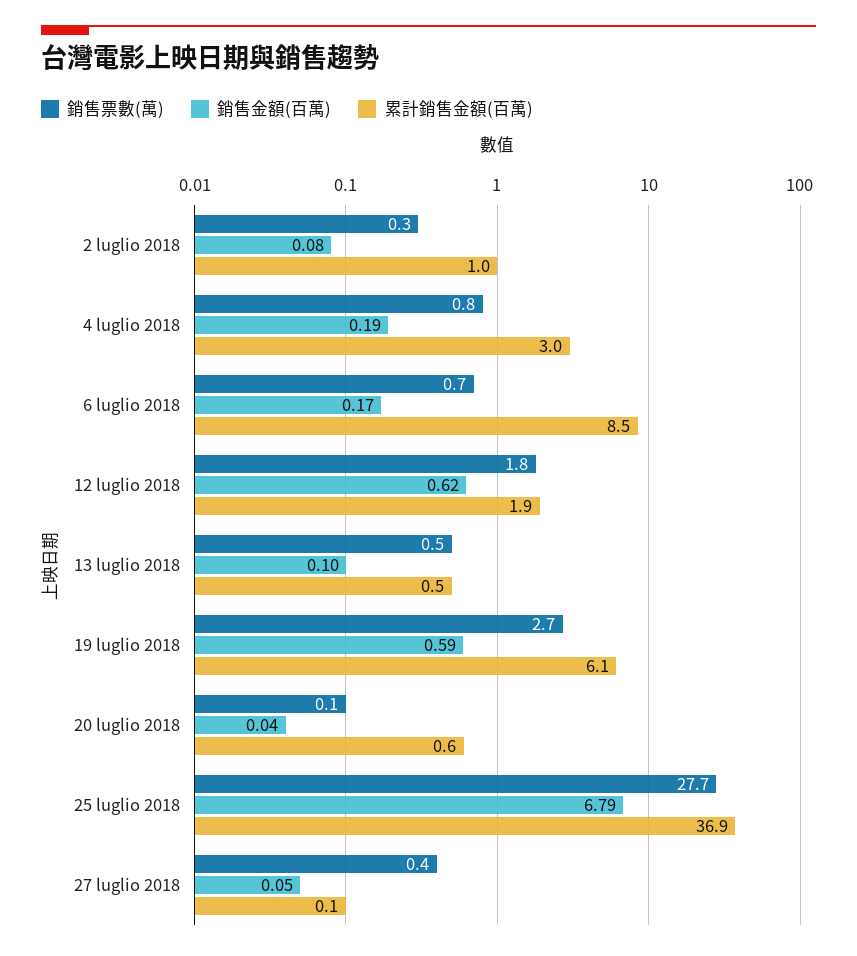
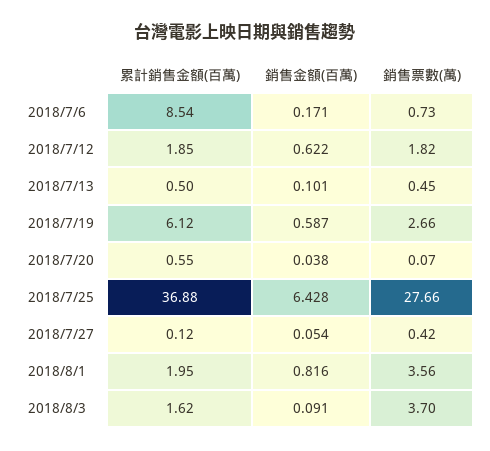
銷售票數(萬), 2 luglio 2018: 0.3 -> none
銷售金額(百萬), 2 luglio 2018: 0.08 -> none
累計銷售金額(百萬), 2 luglio 2018: 1 -> none
銷售票數(萬), 4 luglio 2018: 0.8 -> none
銷售金額(百萬), 4 luglio 2018: 0.19 -> none
累計銷售金額(百萬), 4 luglio 2018: 3 -> none
銷售金額(百萬), 25 luglio 2018: 6.79 -> 6.428
累計銷售金額(百萬), 2018/8/1: none -> 1.95
銷售金額(百萬), 2018/8/1: none -> 0.816
銷售票數(萬), 2018/8/1: none -> 3.56
累計銷售金額(百萬), 2018/8/3: none -> 1.62
銷售金額(百萬), 2018/8/3: none -> 0.091
銷售票數(萬), 2018/8/3: none -> 3.7

